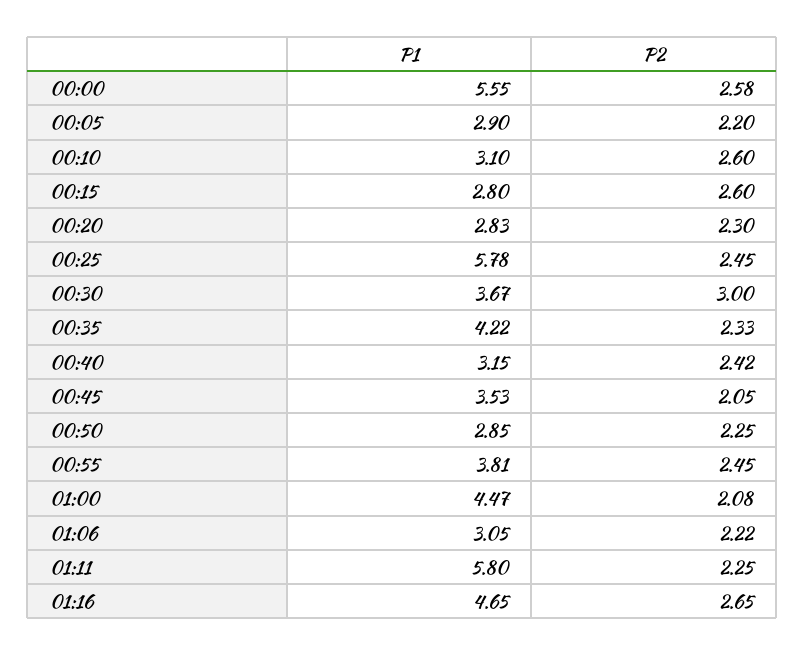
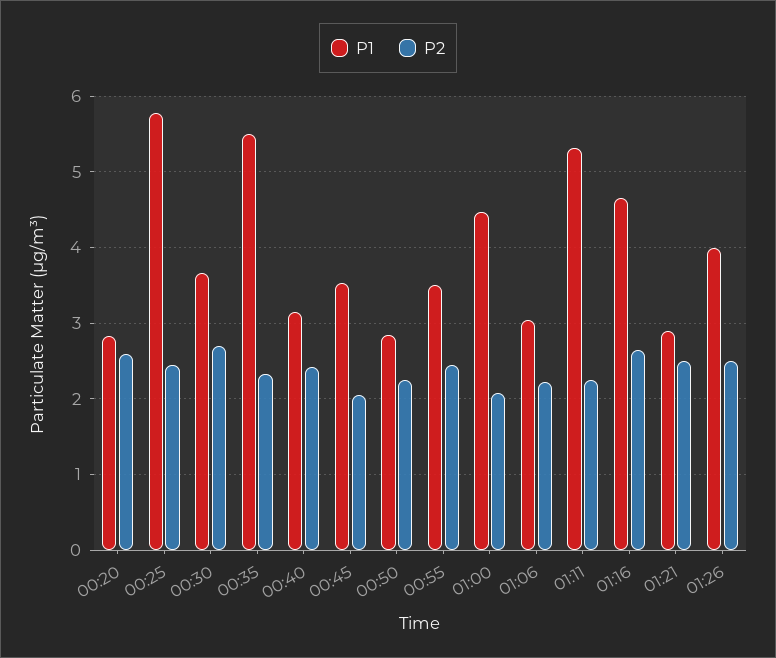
P1, 00:00: 5.55 -> none
P2, 00:00: 2.58 -> none
P1, 00:05: 2.9 -> none
P2, 00:05: 2.2 -> none
P1, 00:10: 3.1 -> none
P2, 00:10: 2.6 -> none
P1, 00:15: 2.8 -> none
P2, 00:15: 2.6 -> none
P2, 00:20: 2.3 -> 2.6
P2, 00:30: 3 -> 2.7
P1, 00:35: 4.22 -> 5.5
P1, 00:55: 3.81 -> 3.5
P1, 01:11: 5.8 -> 5.3
P1, 01:21: none -> 2.9
P2, 01:21: none -> 2.5
P1, 01:26: none -> 4
P2, 01:26: none -> 2.5

